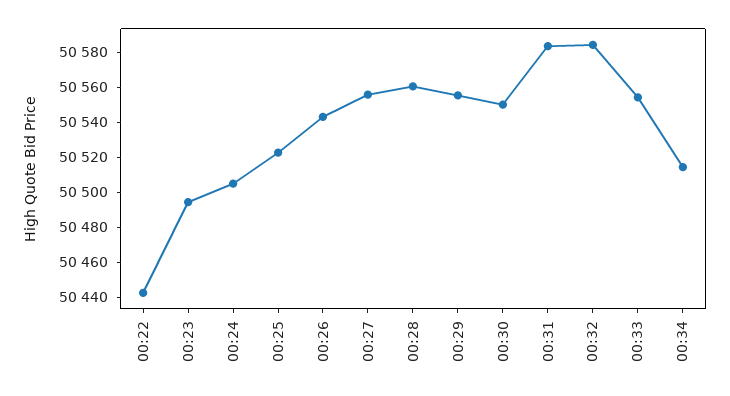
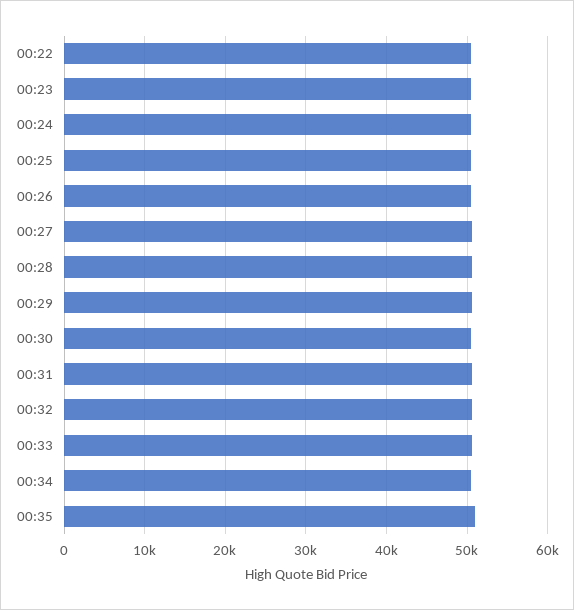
00:35: none -> 51000

